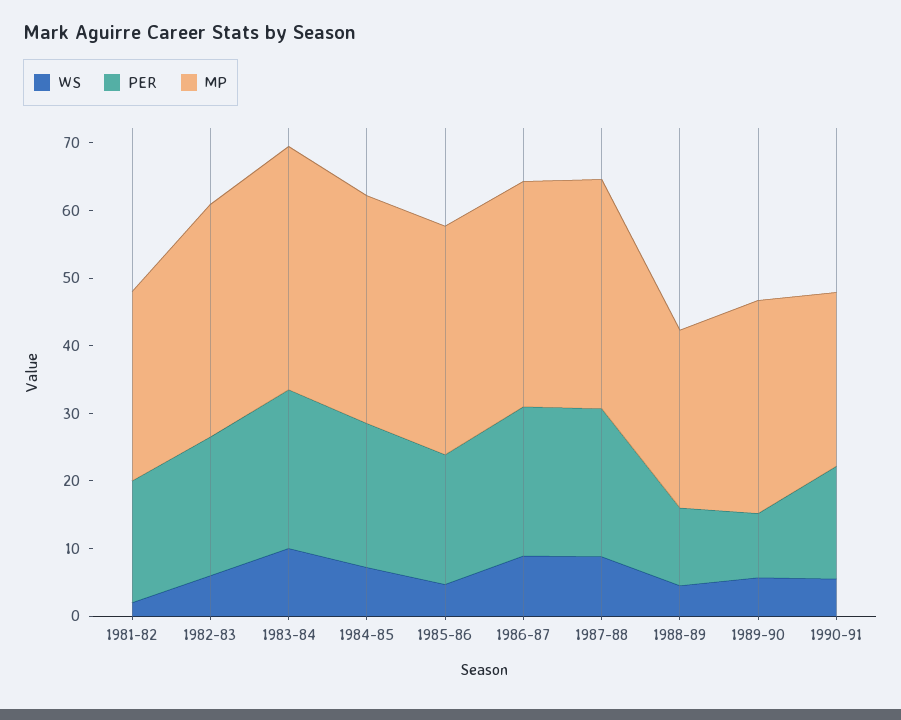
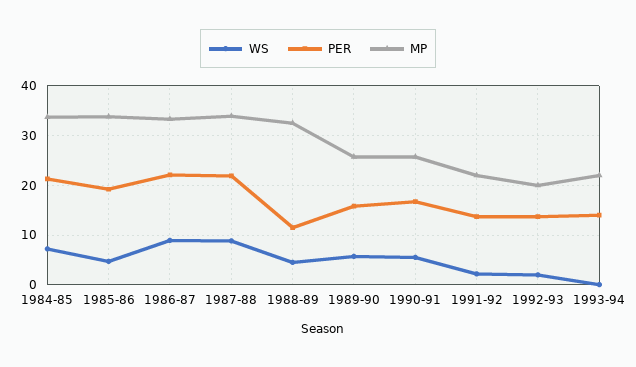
WS, 1981-82: 2 -> none
PER, 1981-82: 18 -> none
MP, 1981-82: 28 -> none
WS, 1982-83: 6 -> none
PER, 1982-83: 20 -> none
MP, 1982-83: 34 -> none
WS, 1983-84: 10 -> none
PER, 1983-84: 24 -> none
MP, 1983-84: 36 -> none
MP, 1988-89: 26 -> 32
PER, 1989-90: 10 -> 16
MP, 1989-90: 32 -> 26
WS, 1991-92: none -> 2
PER, 1991-92: none -> 14
MP, 1991-92: none -> 22
WS, 1992-93: none -> 2
PER, 1992-93: none -> 14
MP, 1992-93: none -> 20
WS, 1993-94: none -> 0
PER, 1993-94: none -> 14
MP, 1993-94: none -> 22

